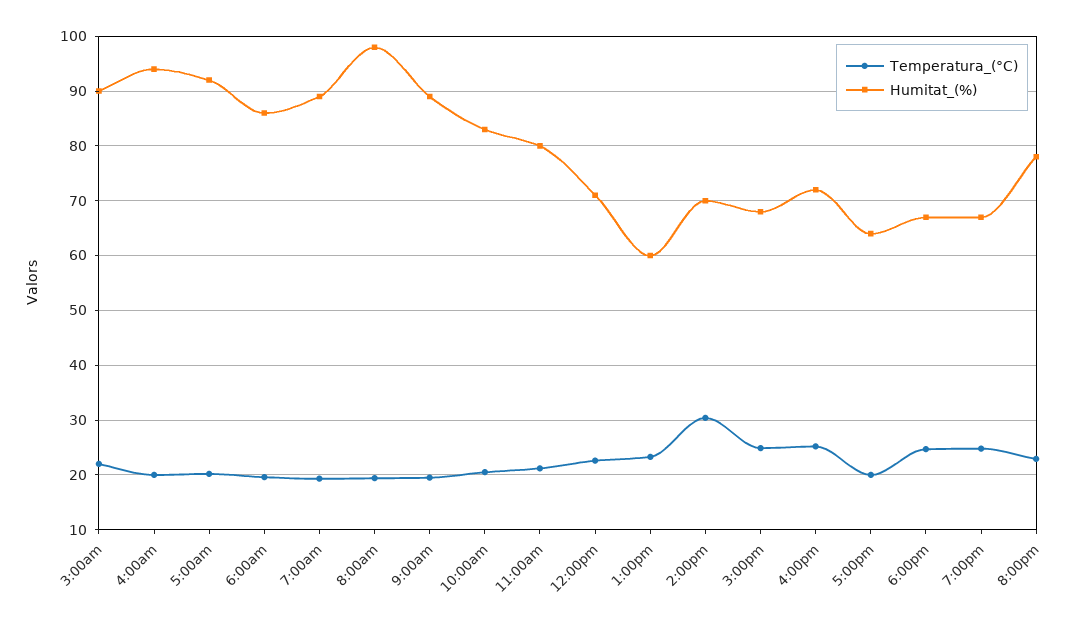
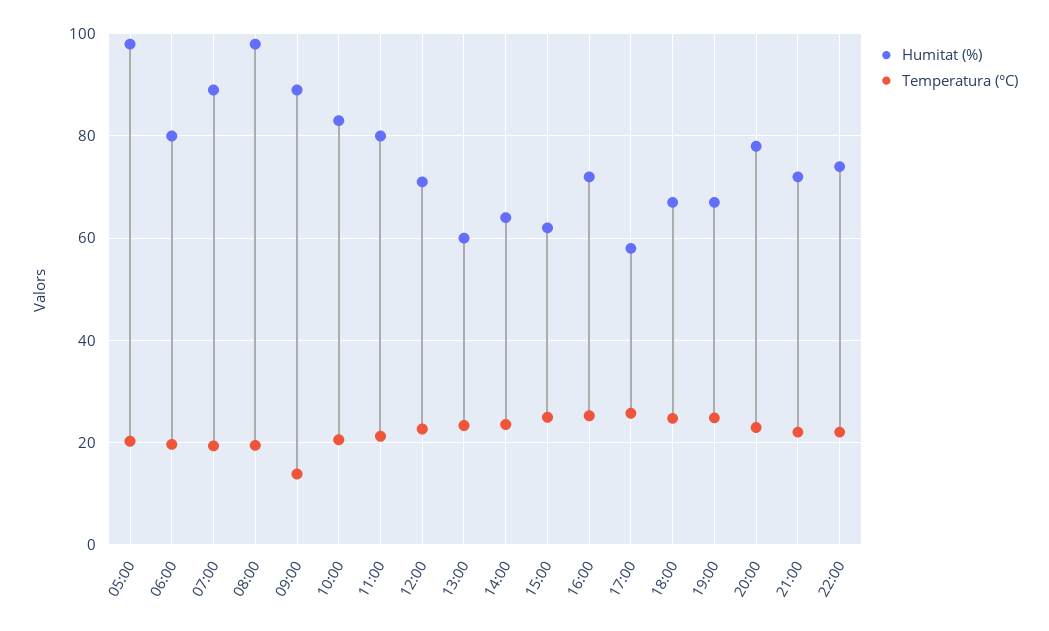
Temperatura_(°C), 3:00am: 22 -> none
Humitat_(%), 3:00am: 90 -> none
Temperatura_(°C), 4:00am: 20 -> none
Humitat_(%), 4:00am: 94 -> none
Humitat_(%), 5:00am: 92 -> 98
Humitat_(%), 6:00am: 86 -> 80
Temperatura_(°C), 9:00am: 20 -> 14
Temperatura_(°C), 2:00pm: 30 -> 24
Humitat_(%), 2:00pm: 70 -> 64
Humitat_(%), 3:00pm: 68 -> 62
Temperatura_(°C), 5:00pm: 20 -> 26
Humitat_(%), 5:00pm: 64 -> 58
Humitat_(%), 21:00: none -> 72
Temperatura_(°C), 21:00: none -> 22
Humitat_(%), 22:00: none -> 74
Temperatura_(°C), 22:00: none -> 22

